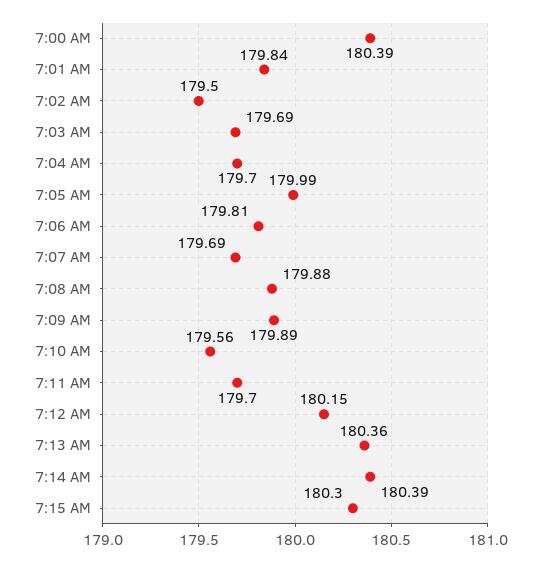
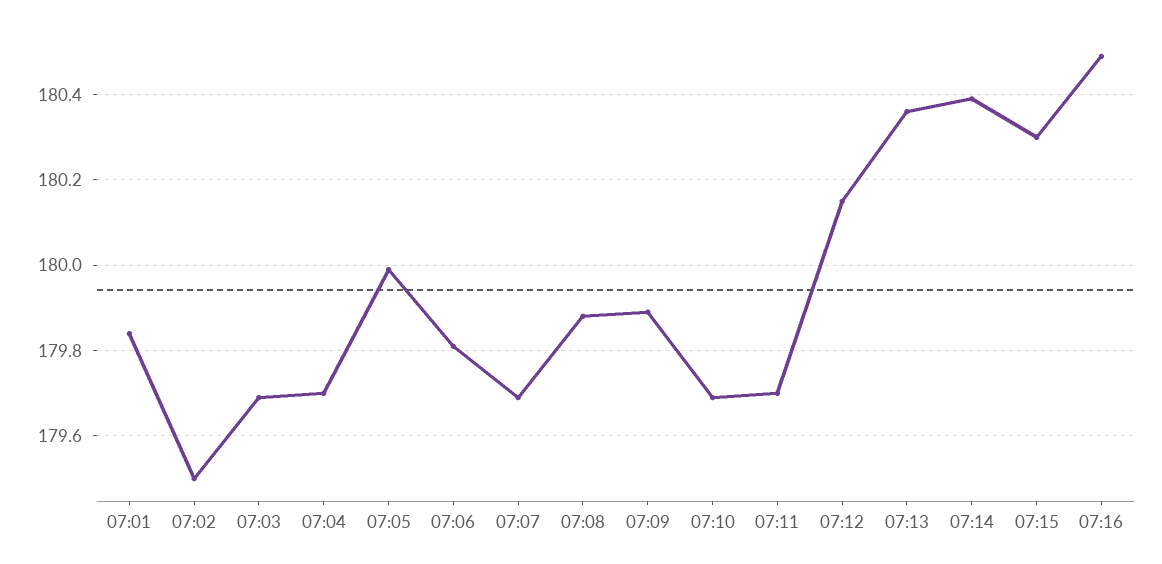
7:00 AM: 180.39 -> none
7:10 AM: 179.56 -> 179.7
07:16: none -> 180.5

